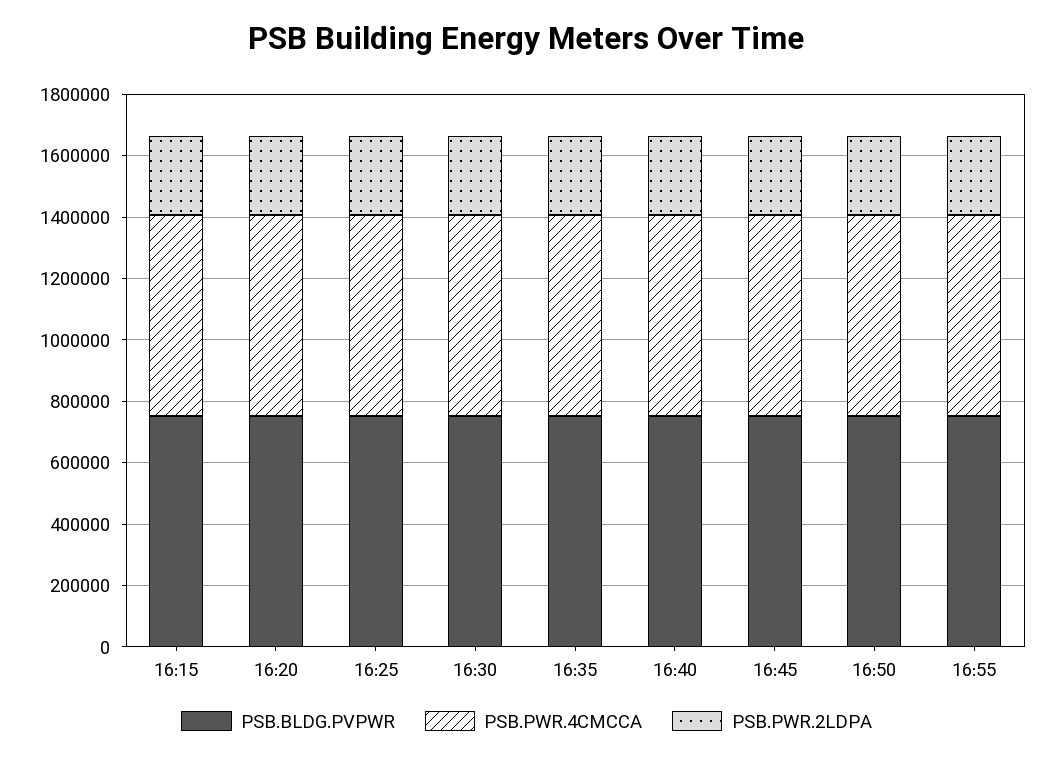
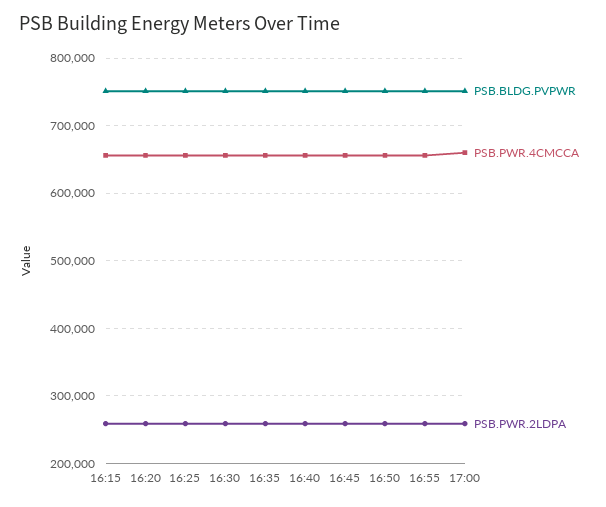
PSB.BLDG.PVPWR, 17:00: none -> 750000
PSB.PWR.4CMCCA, 17:00: none -> 660000
PSB.PWR.2LDPA, 17:00: none -> 260000

